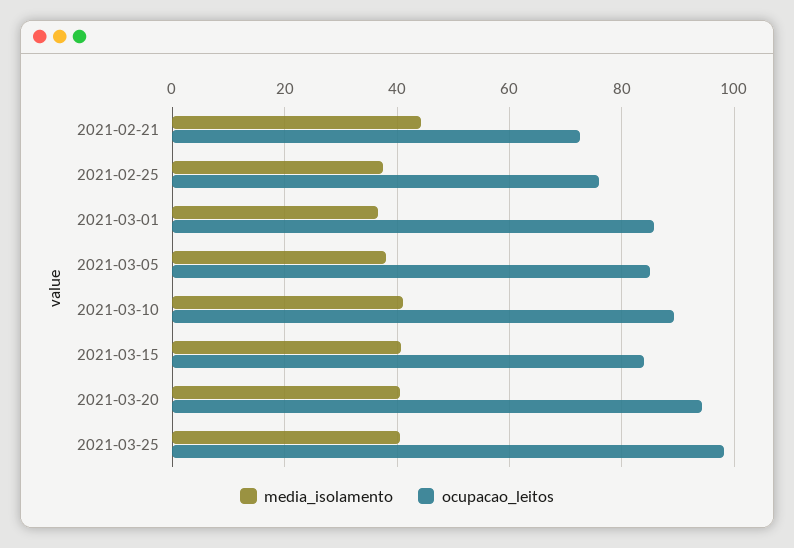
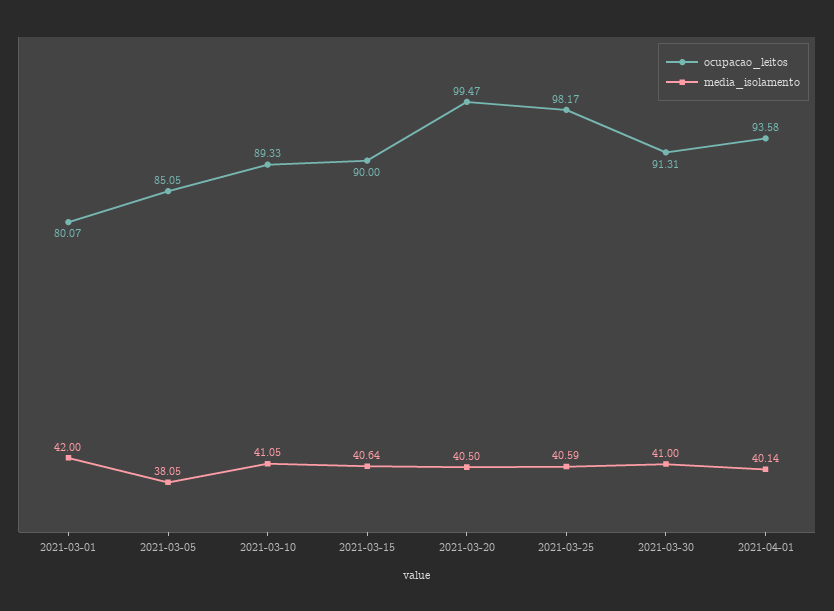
media_isolamento, 2021-02-21: 44 -> none
ocupacao_leitos, 2021-02-21: 72 -> none
media_isolamento, 2021-02-25: 38 -> none
ocupacao_leitos, 2021-02-25: 76 -> none
media_isolamento, 2021-03-01: 36 -> 42
ocupacao_leitos, 2021-03-01: 86 -> 80.07
ocupacao_leitos, 2021-03-15: 84 -> 90
ocupacao_leitos, 2021-03-20: 94 -> 99.47
ocupacao_leitos, 2021-03-30: none -> 91.31
media_isolamento, 2021-03-30: none -> 41
ocupacao_leitos, 2021-04-01: none -> 93.58
media_isolamento, 2021-04-01: none -> 40.14

